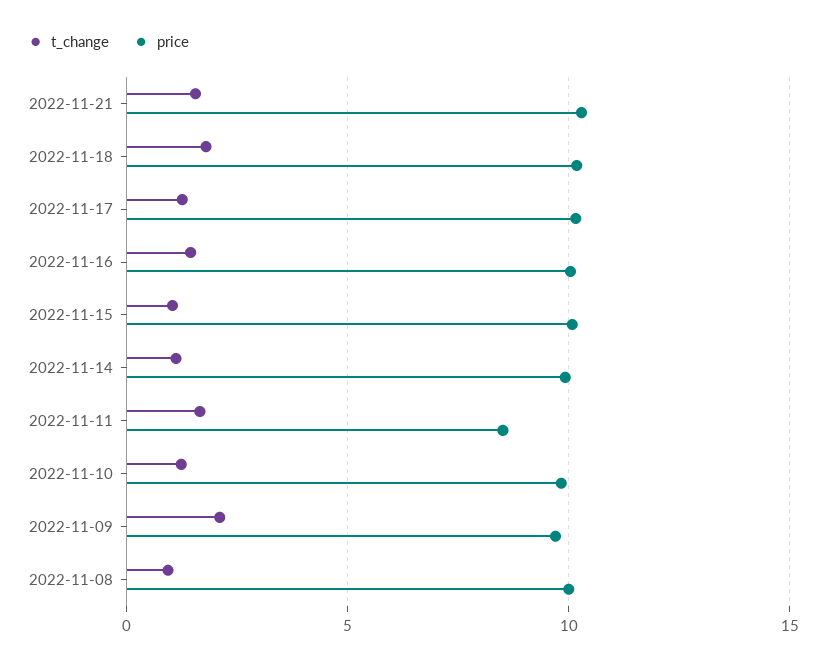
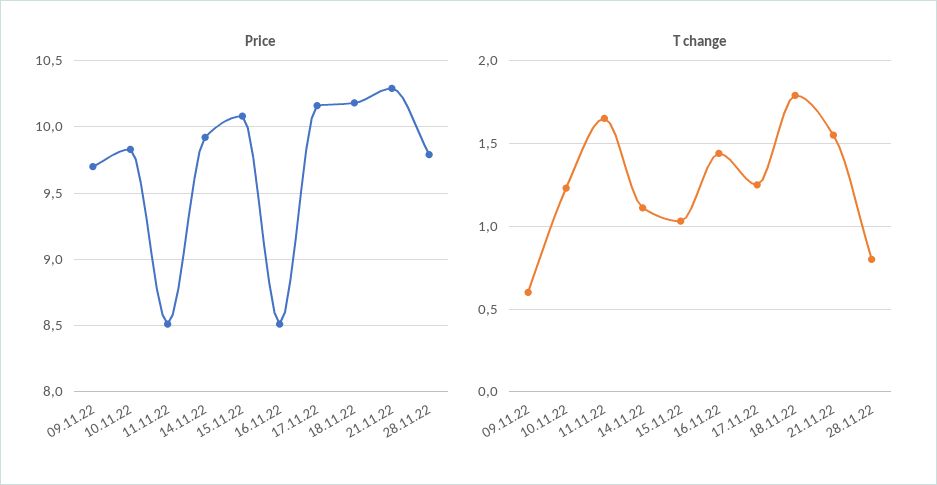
price, 2022-11-16: 10 -> 8.5
t_change, 2022-11-09: 2 -> 0.6
t_change, 2022-11-08: 1 -> none
price, 2022-11-08: 10 -> none
price, 28.11.22: none -> 9.8
t_change, 28.11.22: none -> 0.8

